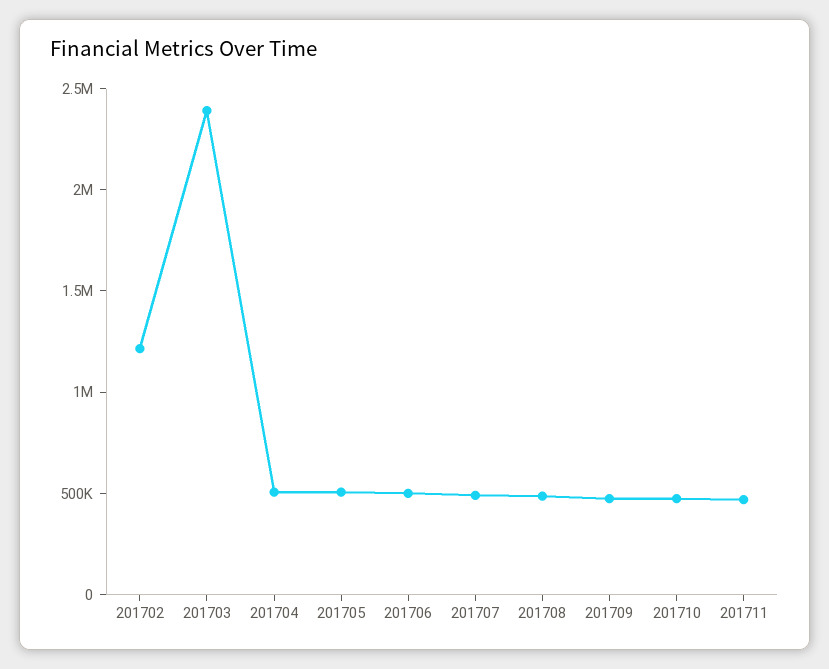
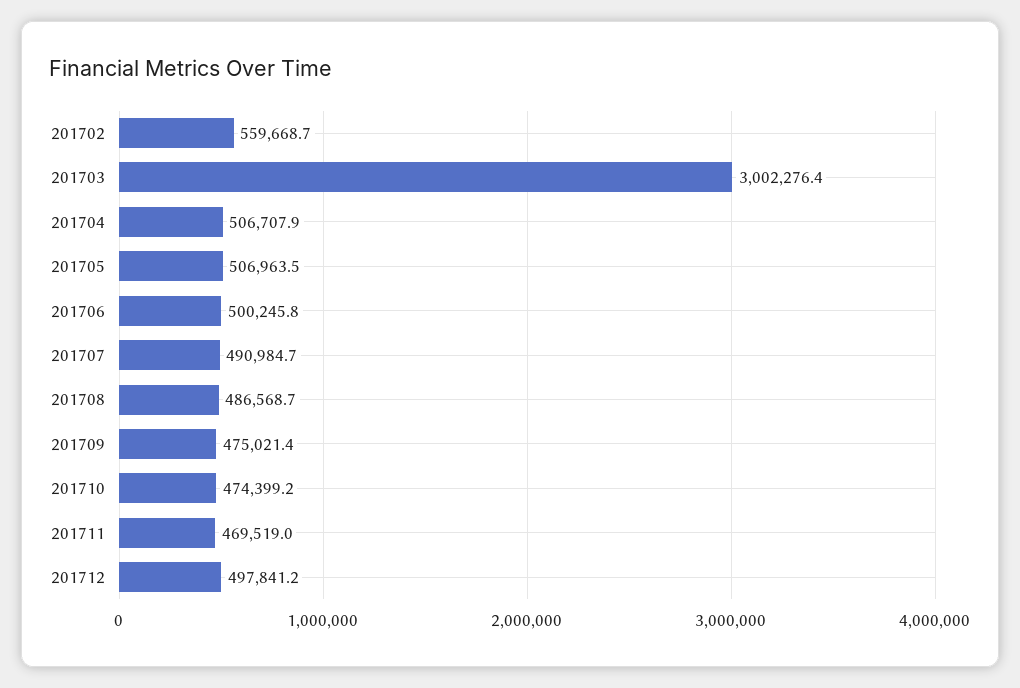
201702: 1200000 -> 559668.7
201703: 2400000 -> 3002276.4
201712: none -> 497841.2

